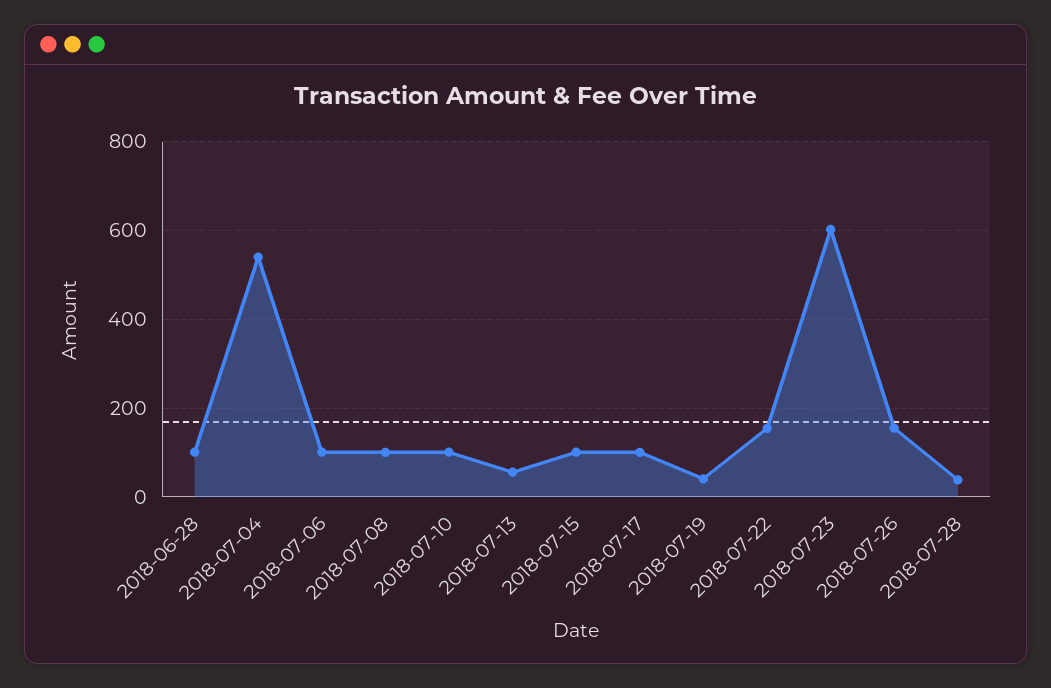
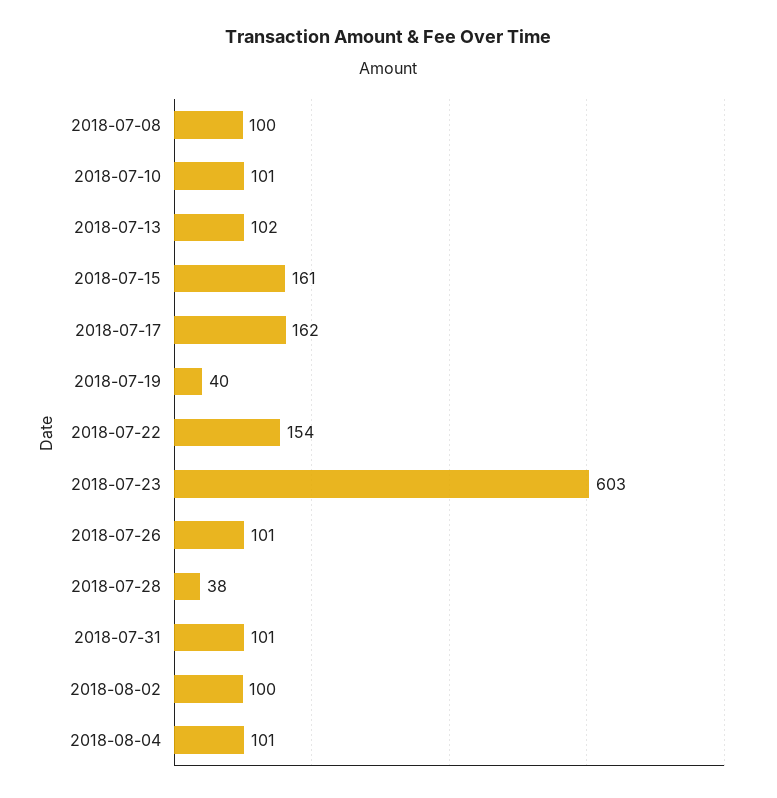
2018-06-28: 100 -> none
2018-07-04: 540 -> none
2018-07-06: 100 -> none
2018-07-13: 60 -> 102
2018-07-15: 100 -> 161
2018-07-17: 100 -> 162
2018-07-26: 160 -> 101
2018-07-31: none -> 101
2018-08-02: none -> 100
2018-08-04: none -> 101

